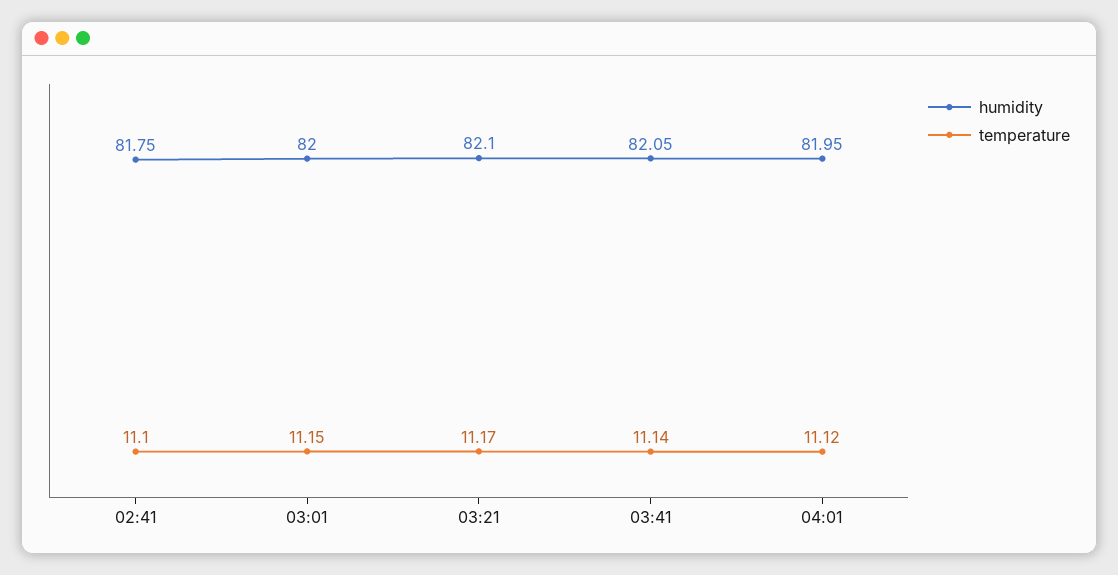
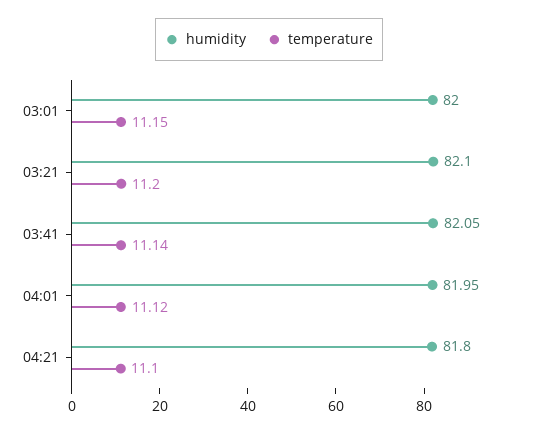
humidity, 02:41: 81.75 -> none
temperature, 02:41: 11.1 -> none
temperature, 03:21: 11.17 -> 11.2
humidity, 04:21: none -> 81.8
temperature, 04:21: none -> 11.1

